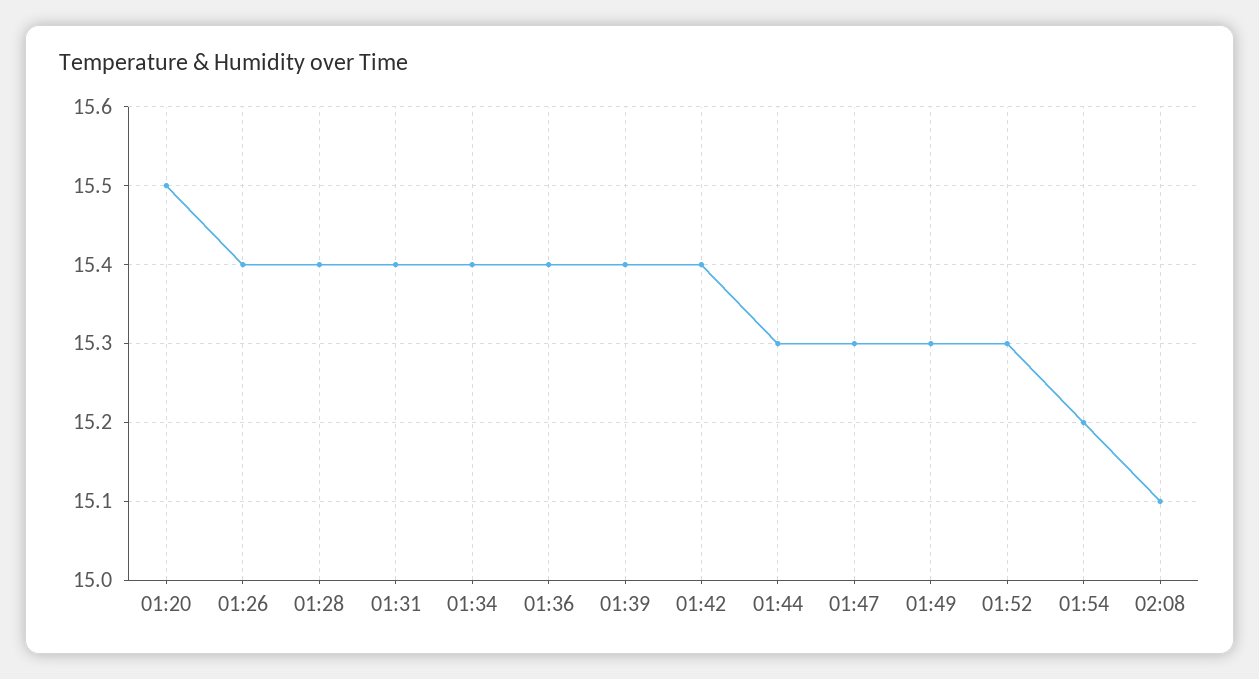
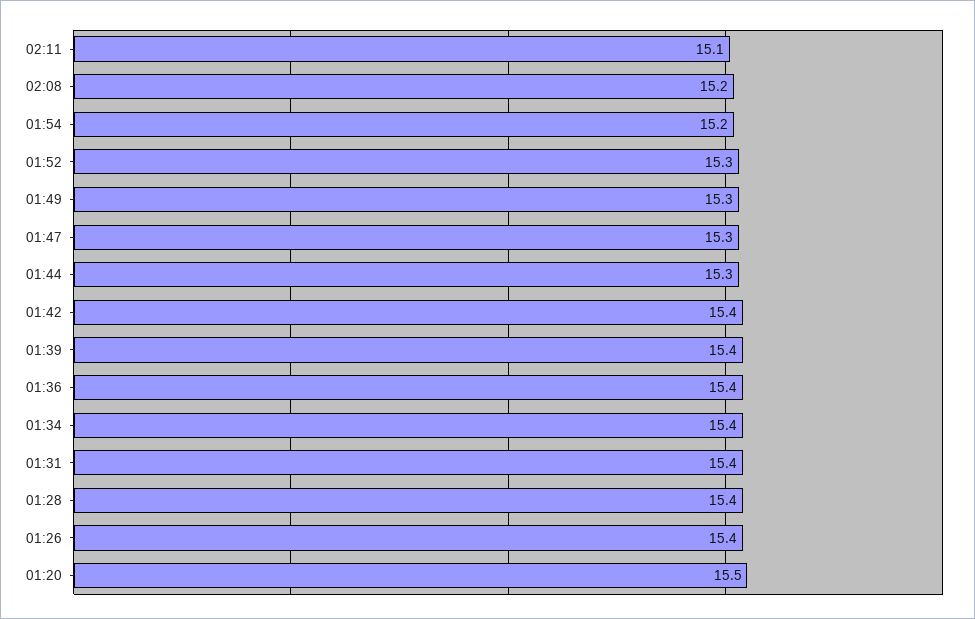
02:08: 15.1 -> 15.2
02:11: none -> 15.1

